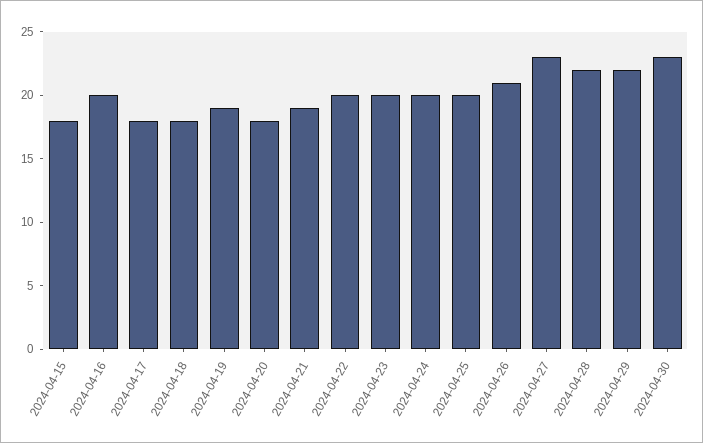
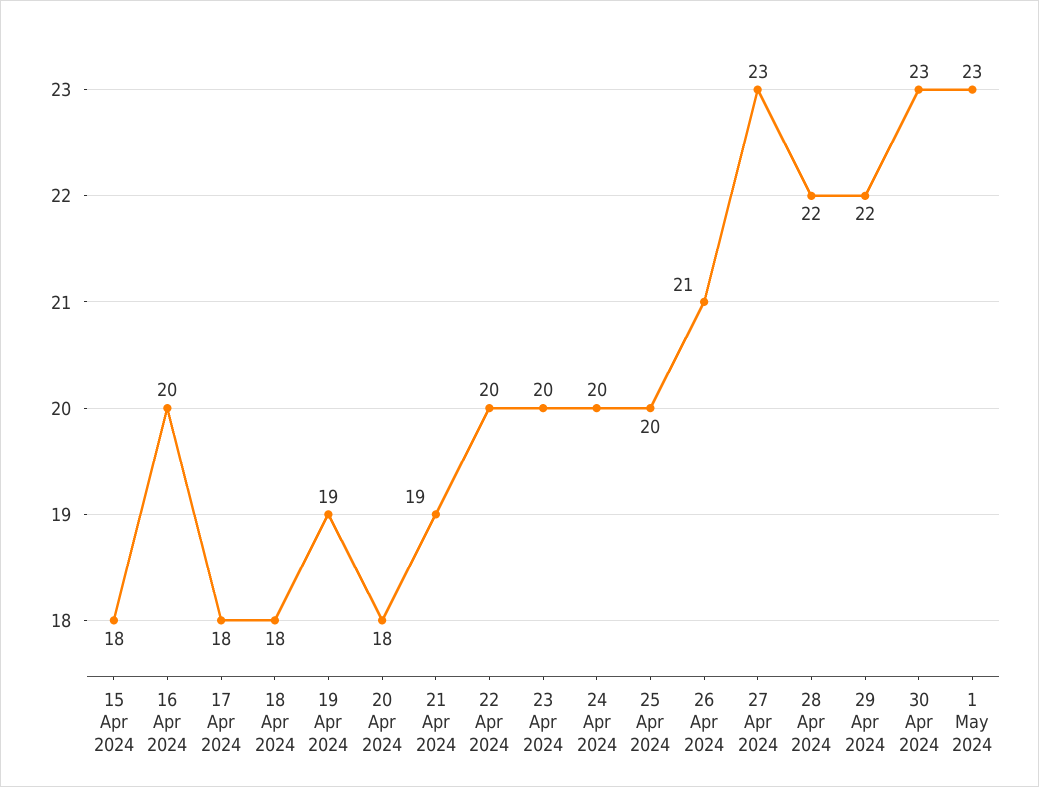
1 May 2024: none -> 23

